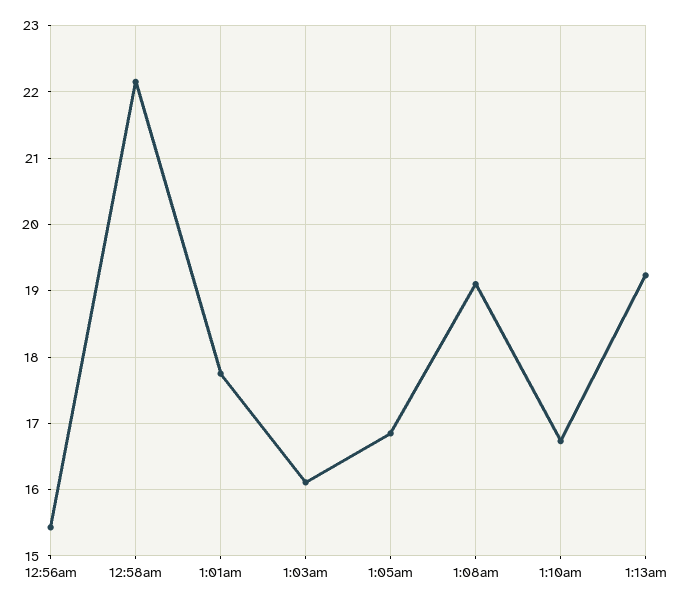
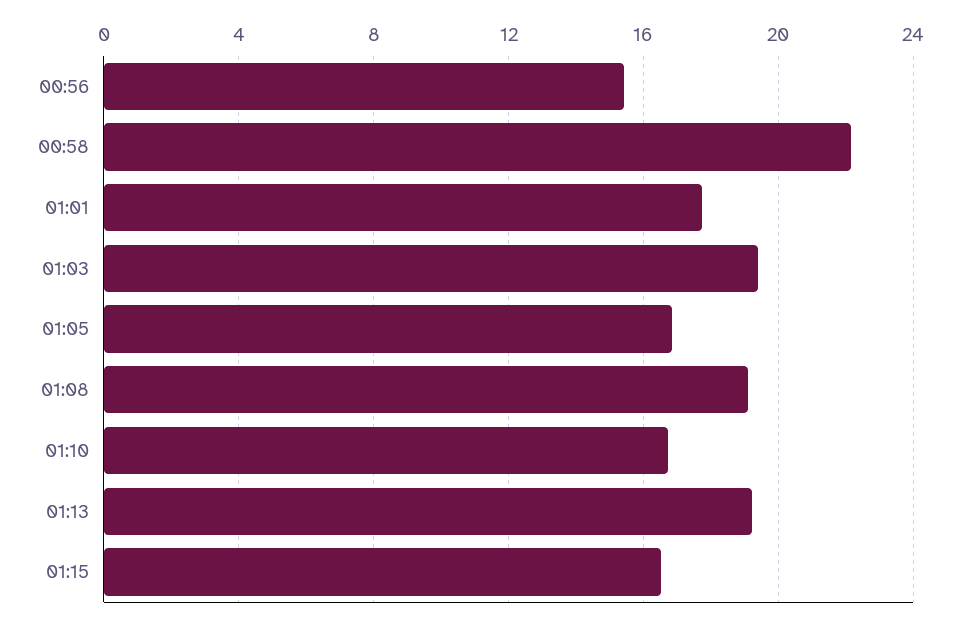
1:03am: 16.1 -> 19.5
01:15: none -> 16.5

